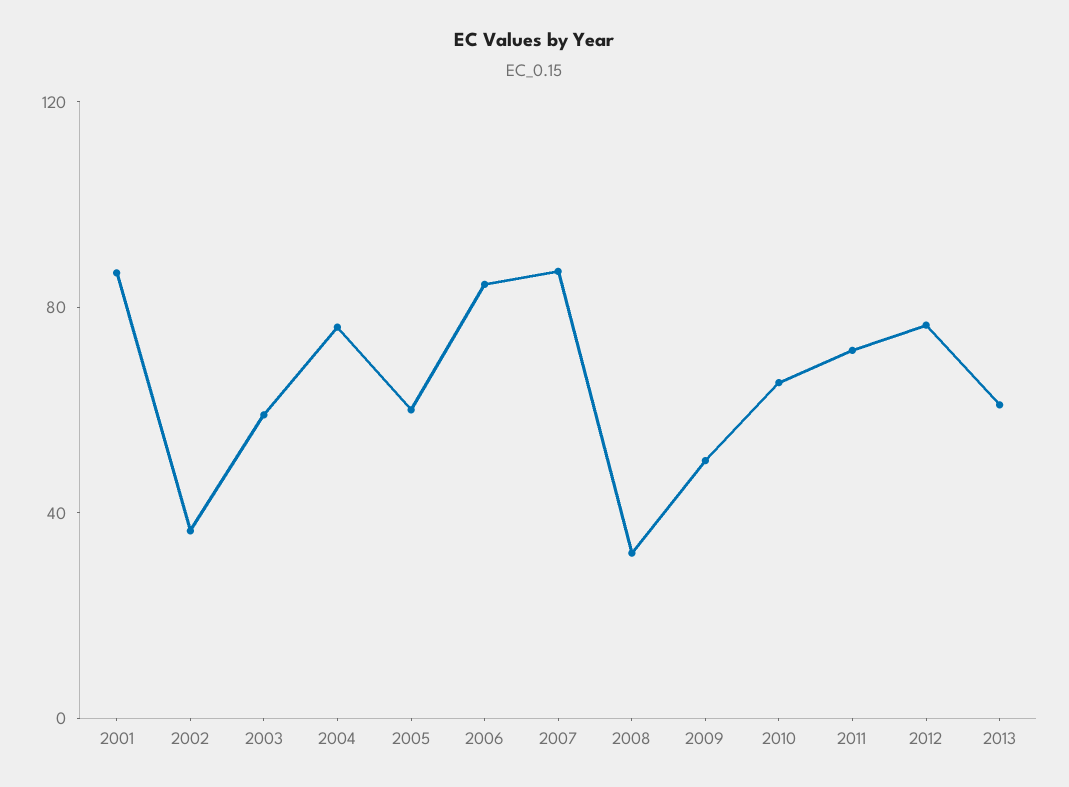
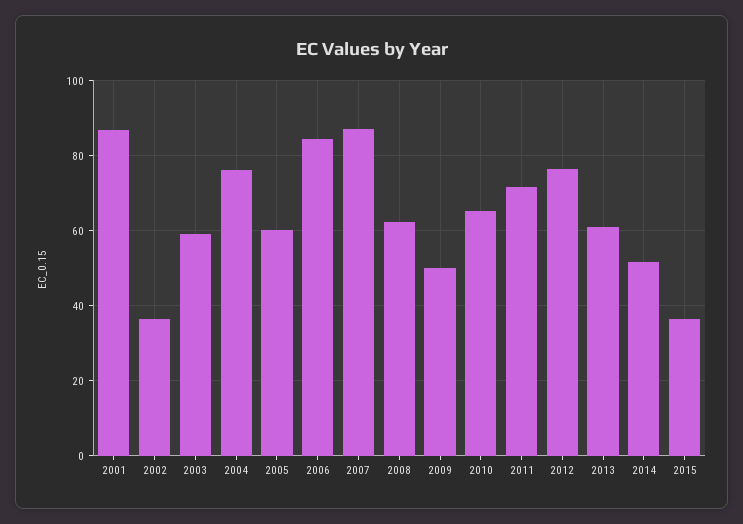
2008: 30 -> 62
2014: none -> 52
2015: none -> 36

